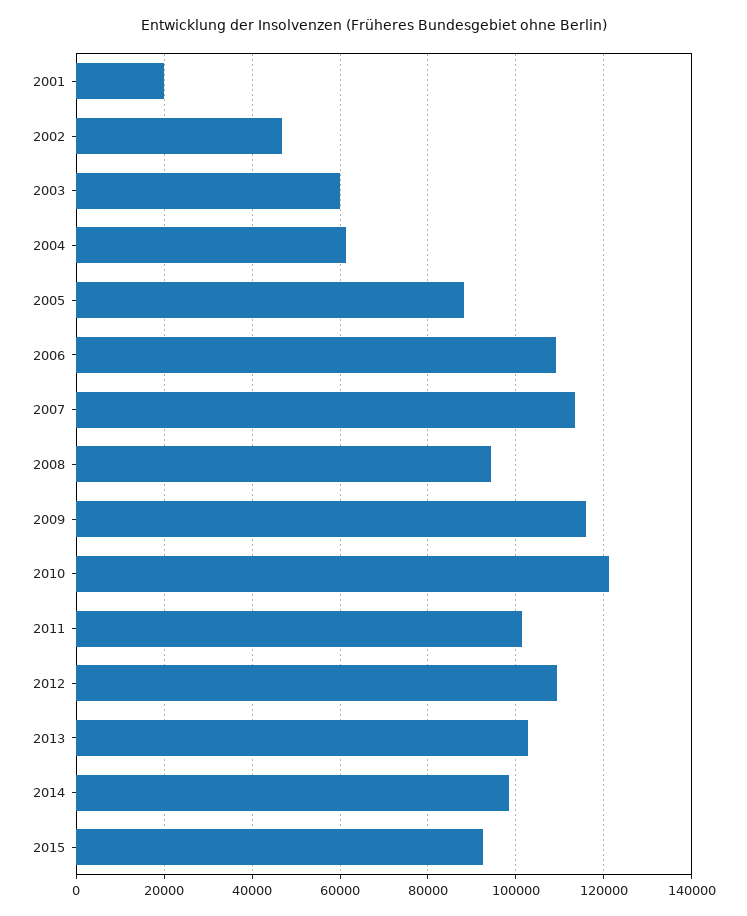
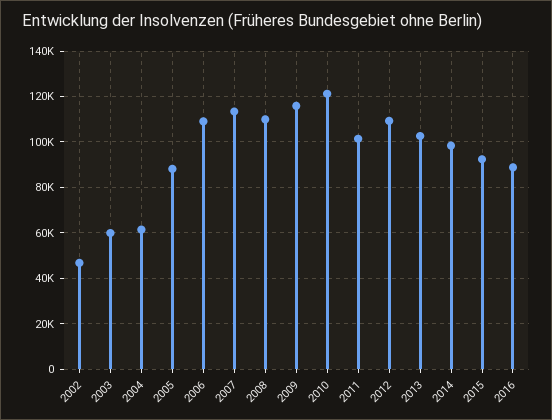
2001: 20000 -> none
2008: 94000 -> 110000
2016: none -> 90000

